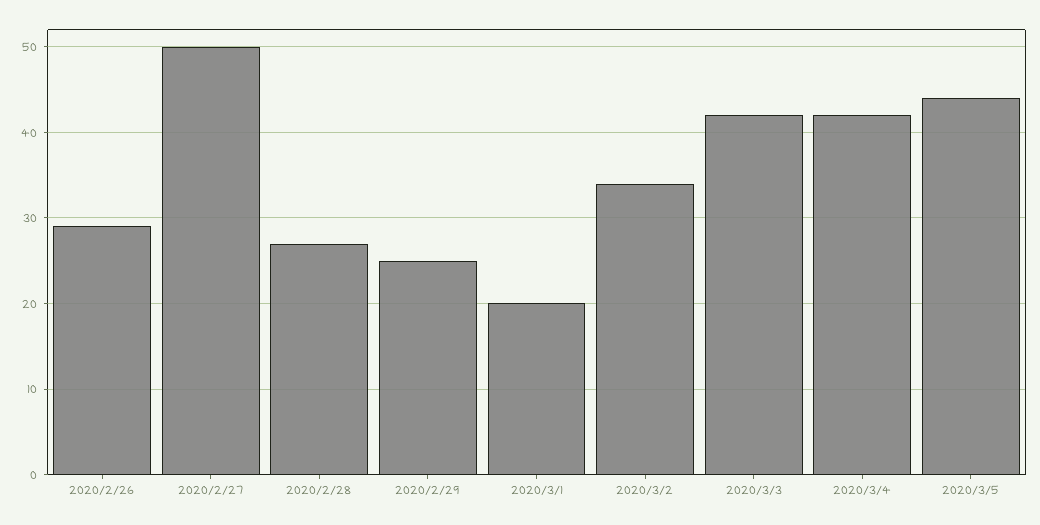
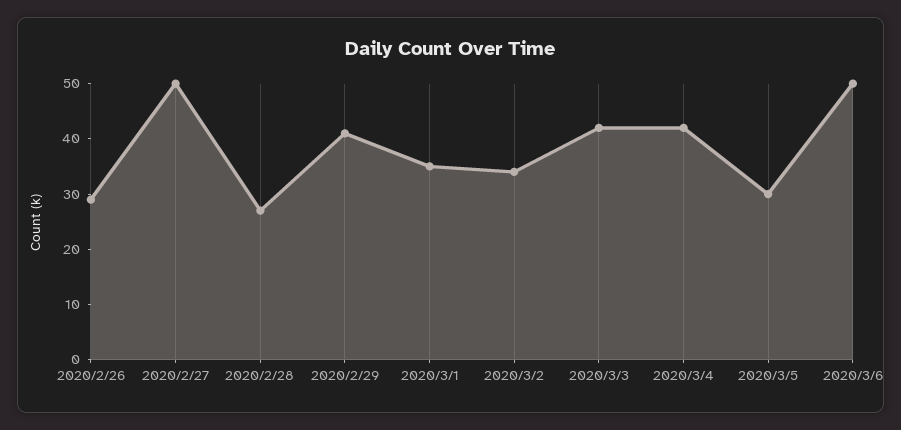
2020/2/29: 25 -> 40
2020/3/1: 20 -> 35
2020/3/5: 44 -> 30
2020/3/6: none -> 50

